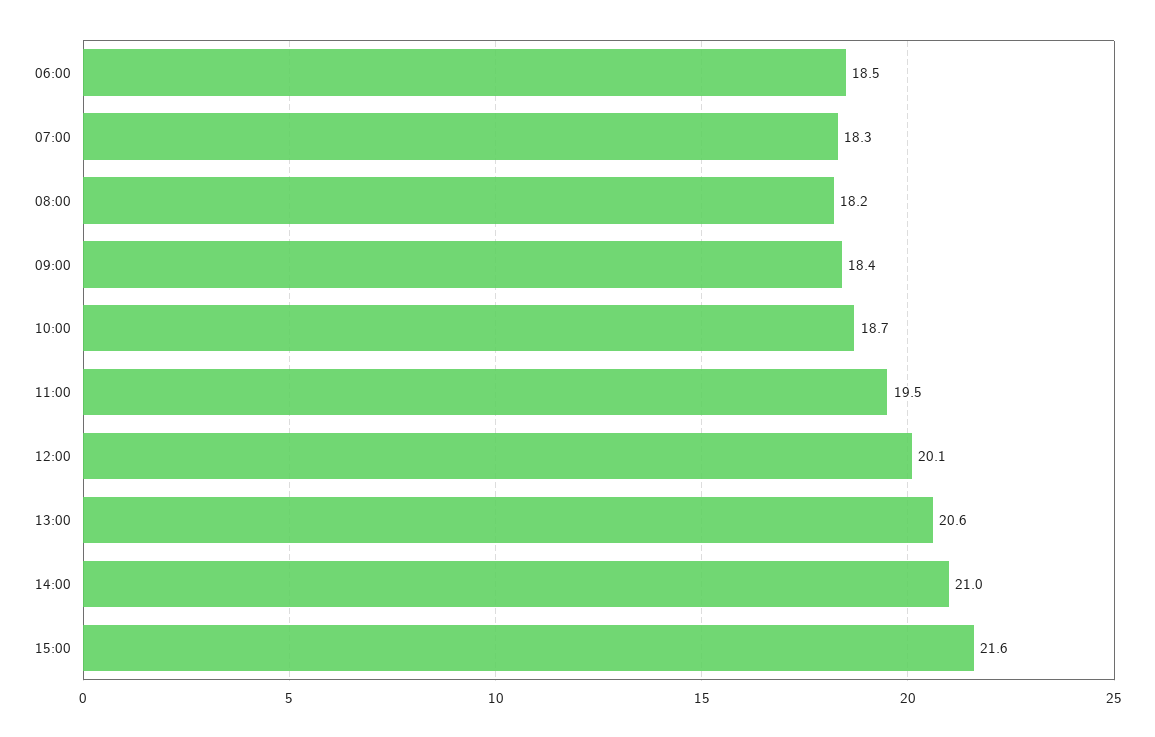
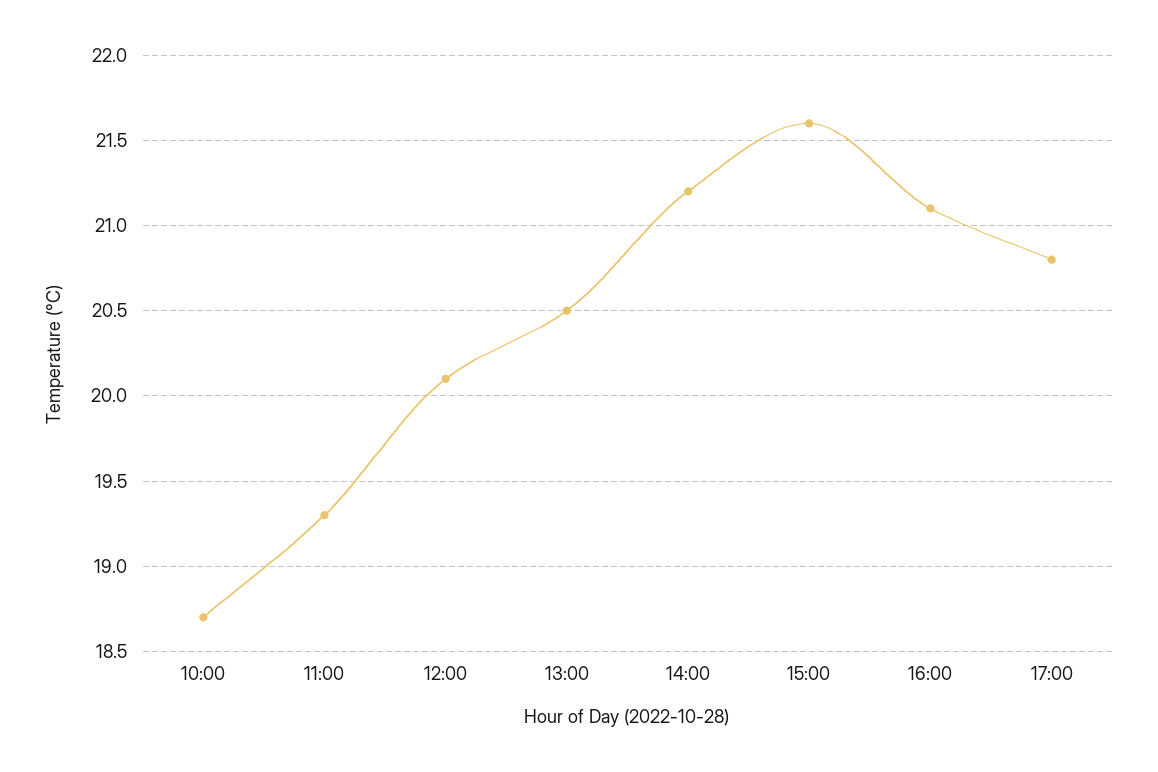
06:00: 18.5 -> none
07:00: 18.3 -> none
08:00: 18.2 -> none
09:00: 18.4 -> none
11:00: 19.5 -> 19.3
13:00: 20.6 -> 20.5
14:00: 21 -> 21.2
16:00: none -> 21.1
17:00: none -> 20.8

